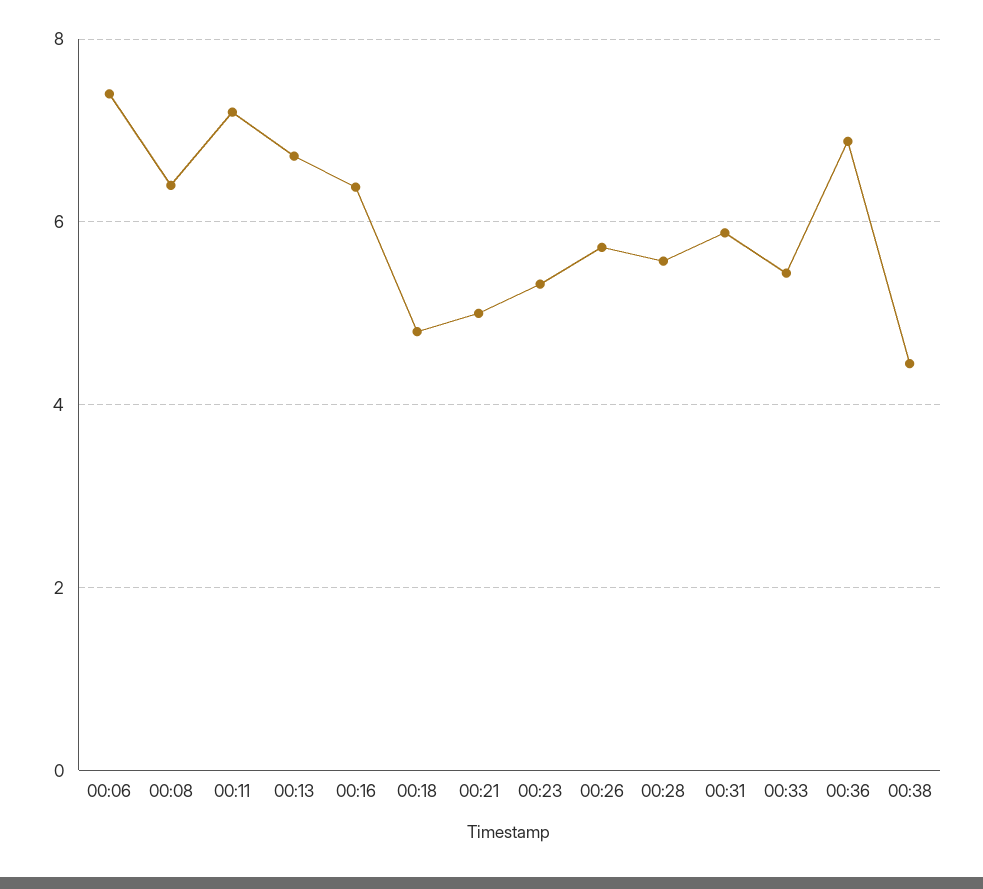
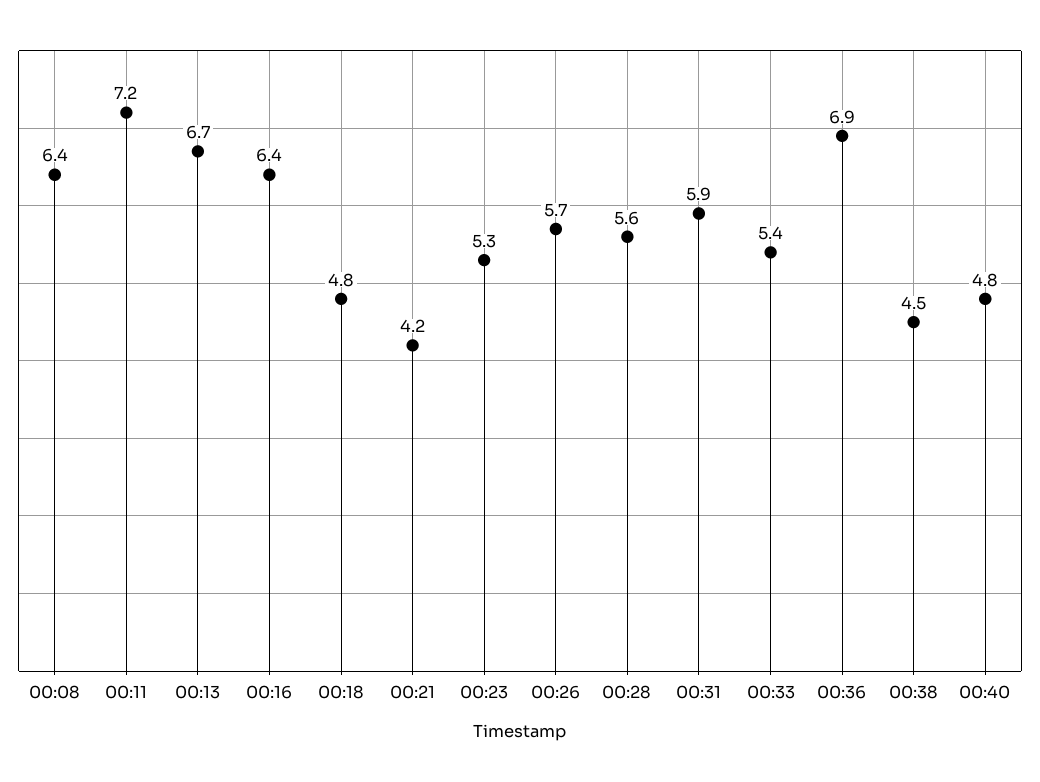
00:06: 7.4 -> none
00:21: 5 -> 4.2
00:40: none -> 4.8

